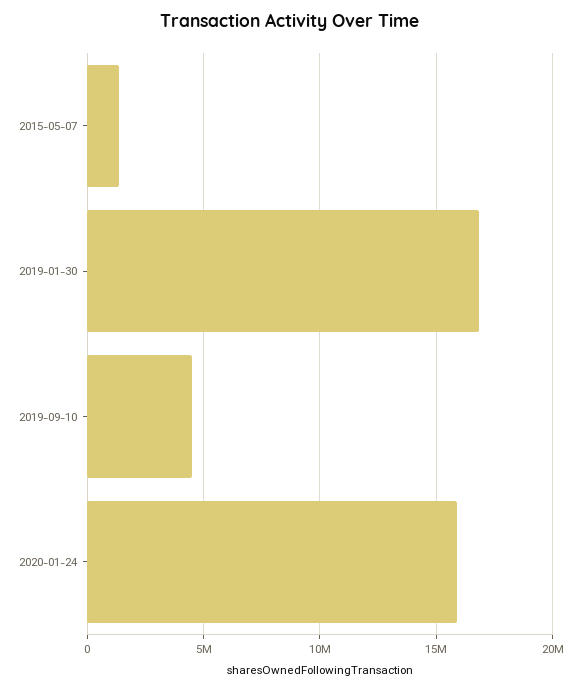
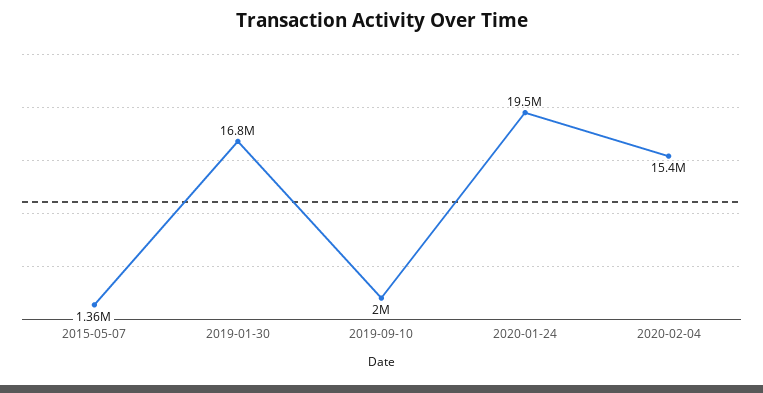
2019-09-10: 4500000 -> 2000000
2020-01-24: 16000000 -> 19500000
2020-02-04: none -> 15400000

